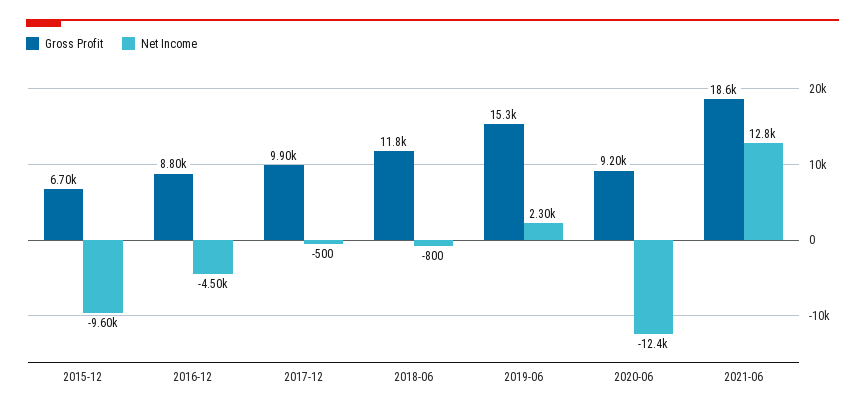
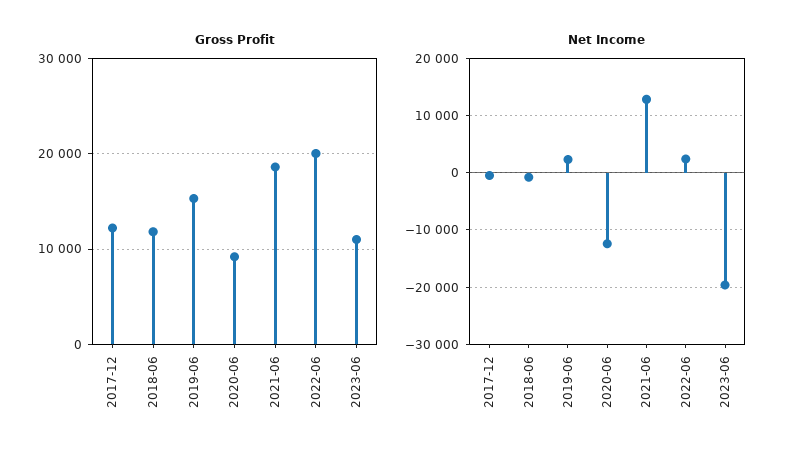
Gross Profit, 2015-12: 6700 -> none
Net Income, 2015-12: -9600 -> none
Gross Profit, 2016-12: 8800 -> none
Net Income, 2016-12: -4500 -> none
Gross Profit, 2017-12: 9900 -> 12000
Gross Profit, 2022-06: none -> 20000
Gross Profit, 2023-06: none -> 11000
Net Income, 2022-06: none -> 2000
Net Income, 2023-06: none -> -20000

